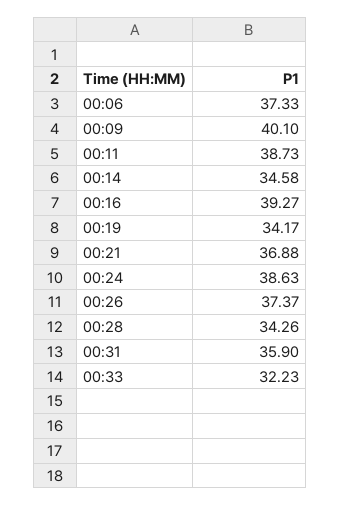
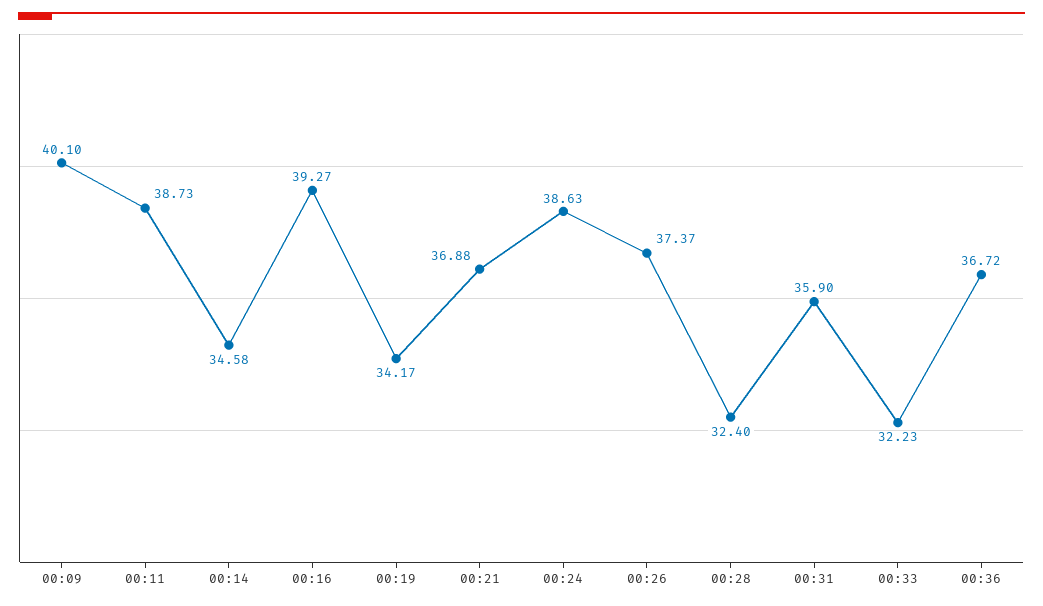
00:06: 37.33 -> none
00:28: 34.26 -> 32.4
00:36: none -> 36.72

